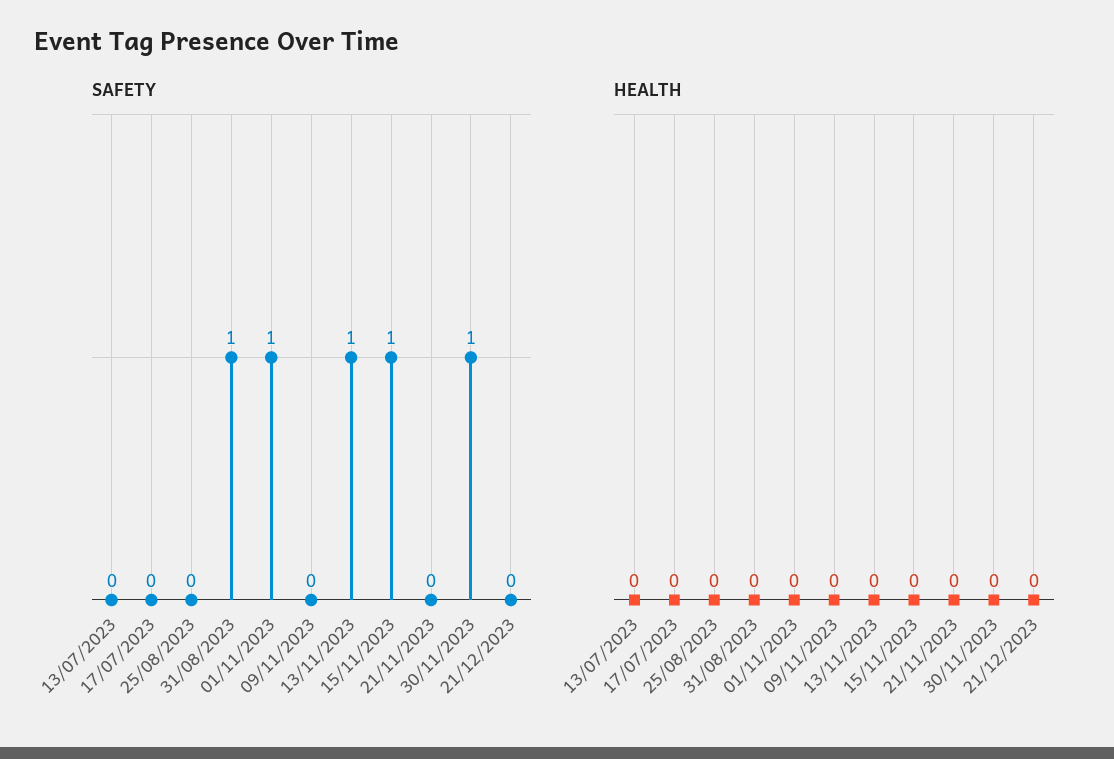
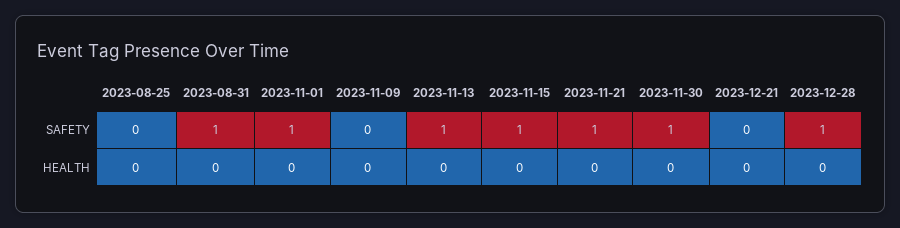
SAFETY, 13/07/2023: 0 -> none
SAFETY, 17/07/2023: 0 -> none
SAFETY, 21/11/2023: 0 -> 1
HEALTH, 13/07/2023: 0 -> none
HEALTH, 17/07/2023: 0 -> none
SAFETY, 2023-12-28: none -> 1
HEALTH, 2023-12-28: none -> 0

